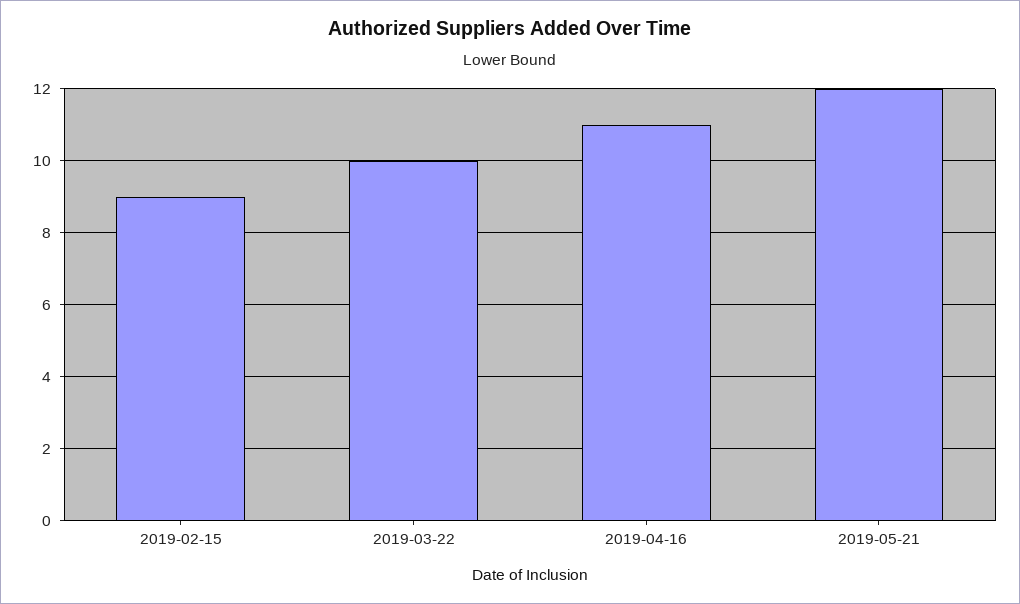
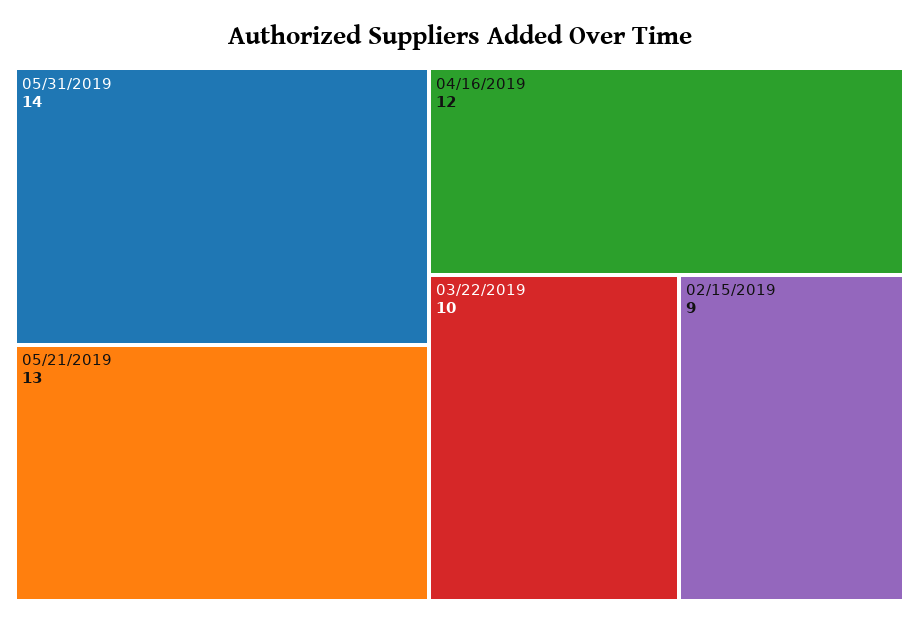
2019-04-16: 11 -> 12
2019-05-21: 12 -> 13
05/31/2019: none -> 14

